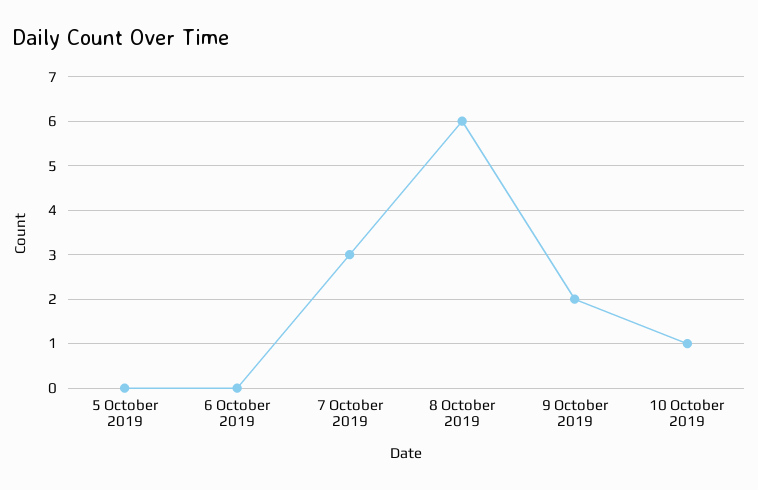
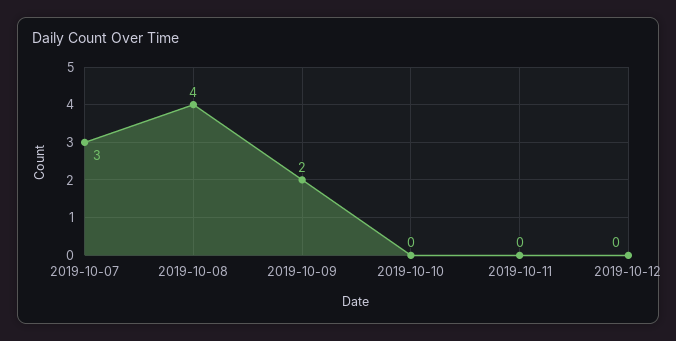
5 October 2019: 0 -> none
6 October 2019: 0 -> none
8 October 2019: 6 -> 4
10 October 2019: 1 -> 0
2019-10-11: none -> 0
2019-10-12: none -> 0

